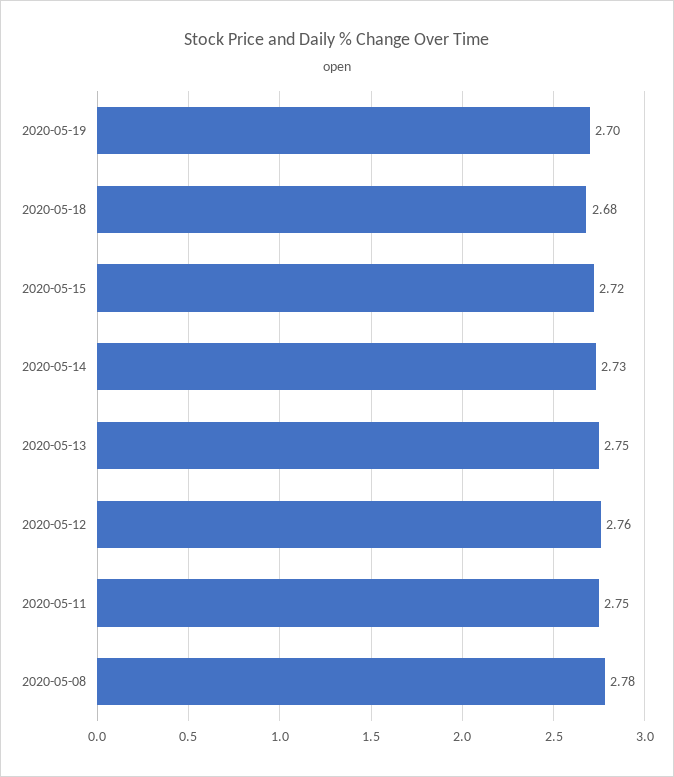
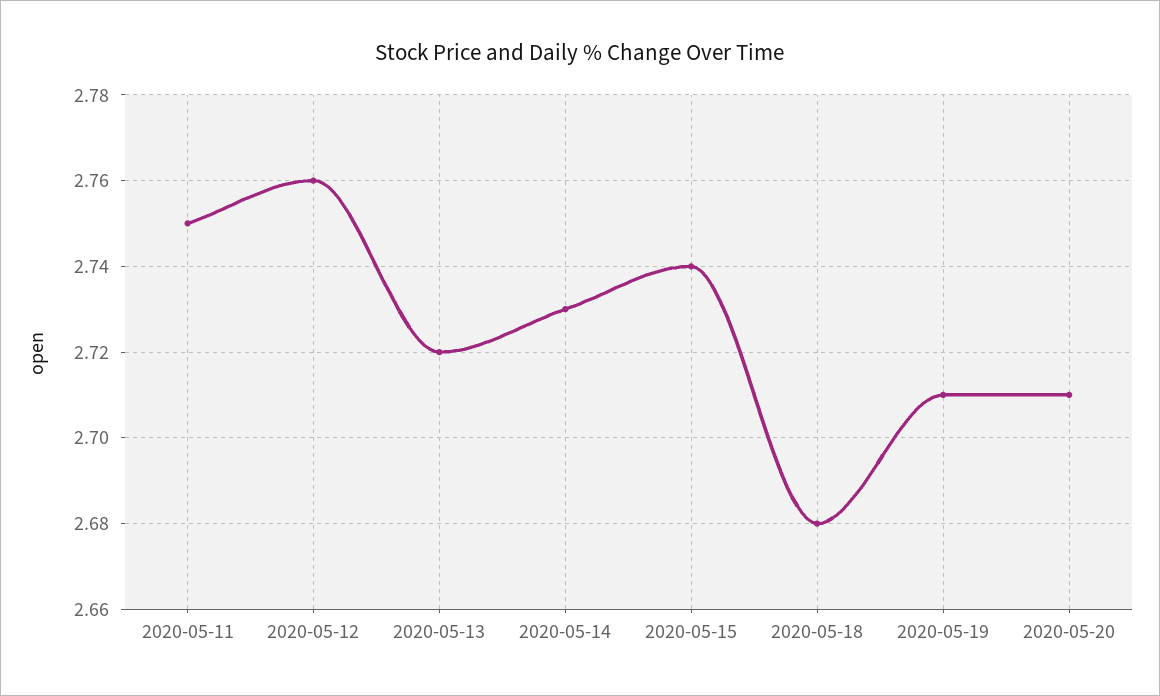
2020-05-19: 2.7 -> 2.71
2020-05-15: 2.72 -> 2.74
2020-05-13: 2.75 -> 2.72
2020-05-08: 2.78 -> none
2020-05-20: none -> 2.71

